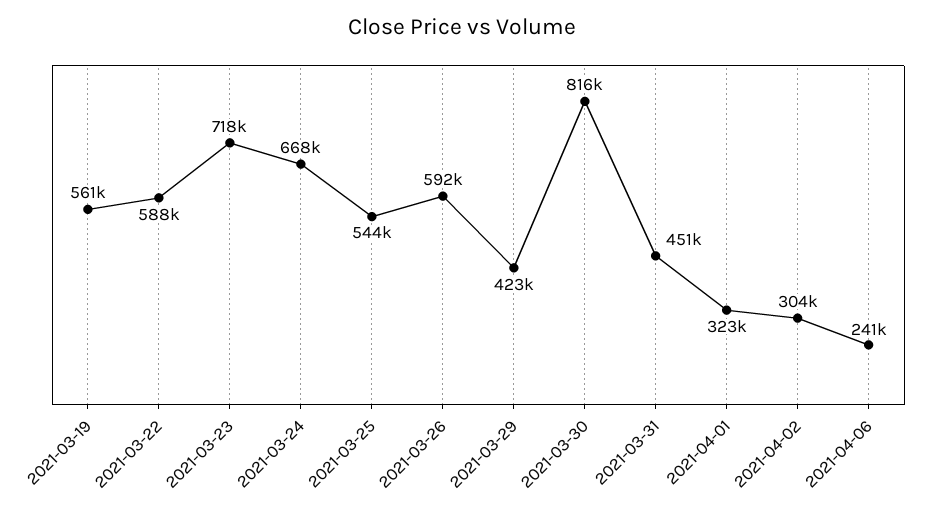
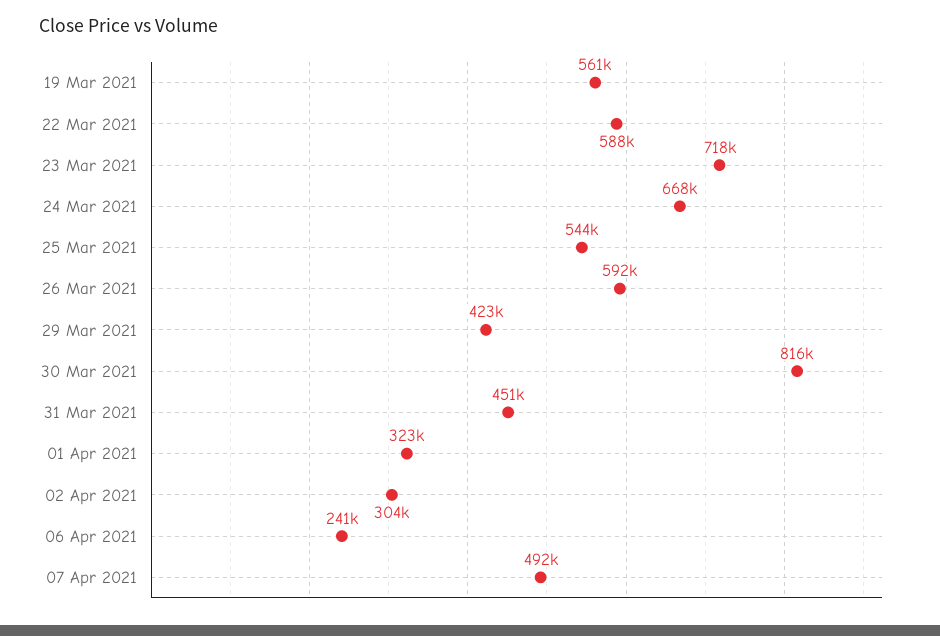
07 Apr 2021: none -> 492000

